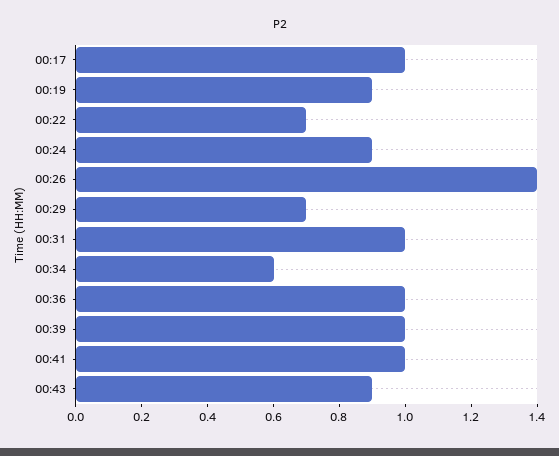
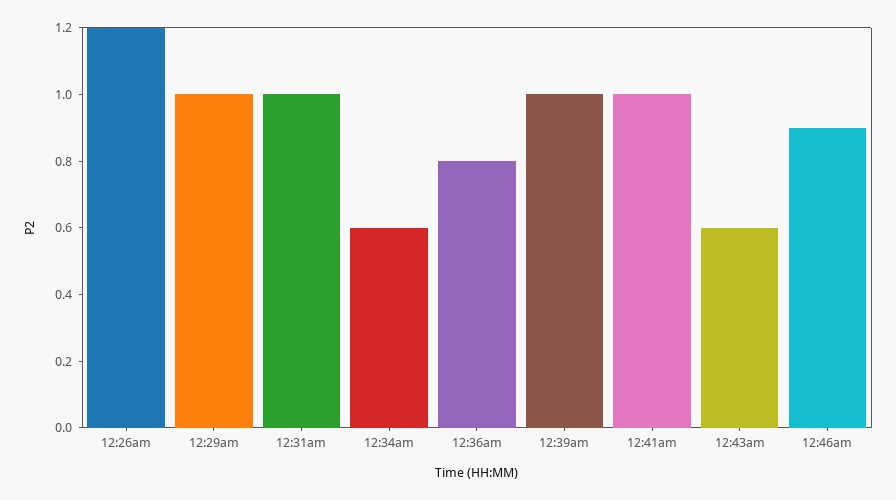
00:17: 1 -> none
00:19: 0.9 -> none
00:22: 0.7 -> none
00:24: 0.9 -> none
00:26: 1.4 -> 1.2
00:29: 0.7 -> 1
00:36: 1 -> 0.8
00:43: 0.9 -> 0.6
12:46am: none -> 0.9

